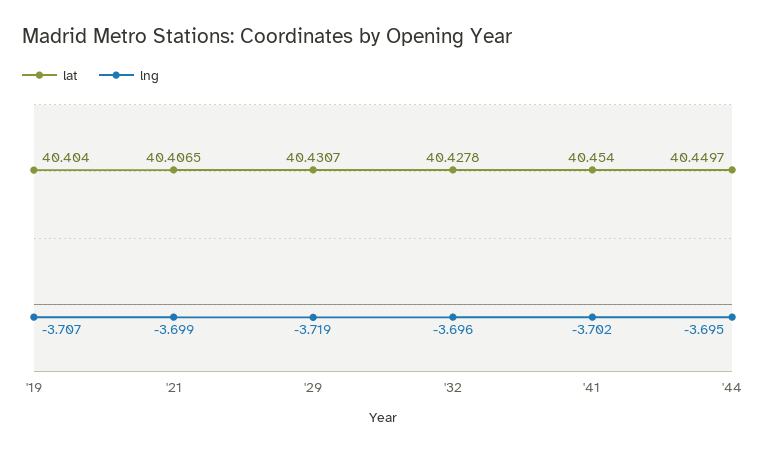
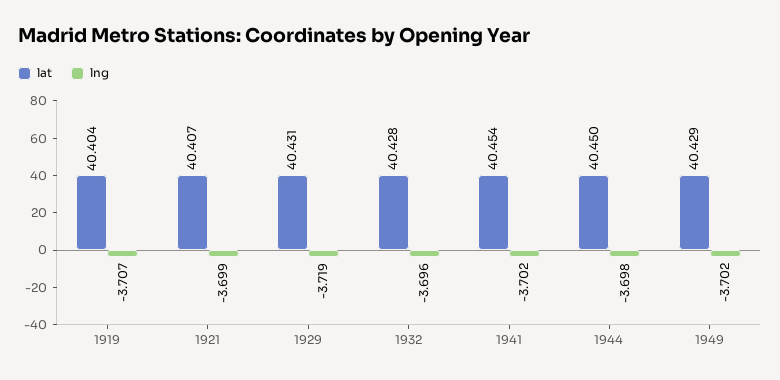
lng, '44: -3.695 -> -3.698
lat, 1949: none -> 40.429
lng, 1949: none -> -3.702

